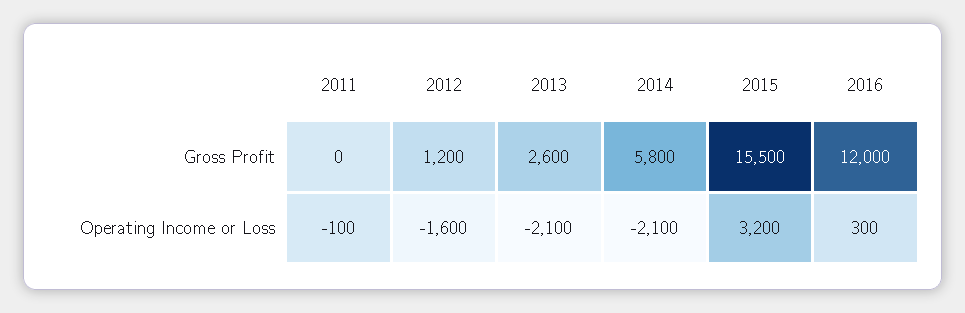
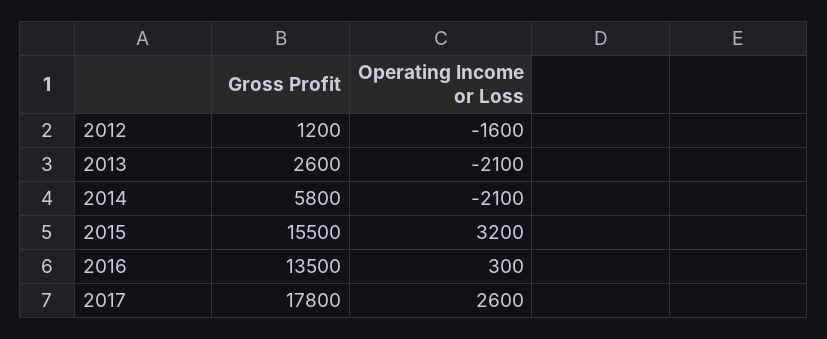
2011, Gross Profit: 0 -> none
2016, Gross Profit: 12000 -> 13500
2011, Operating Income or Loss: -100 -> none
2017, Gross Profit: none -> 17800
2017, Operating Income or Loss: none -> 2600

